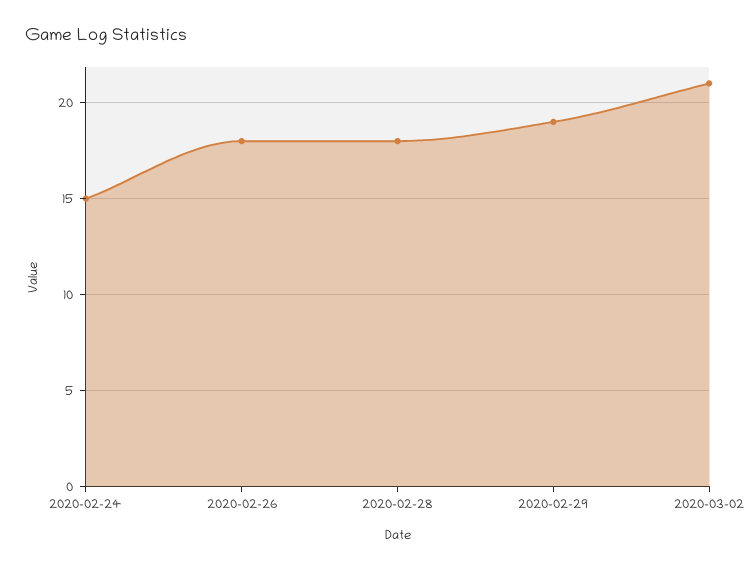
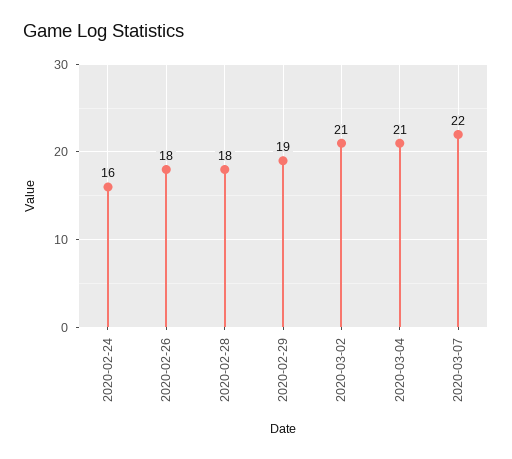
2020-02-24: 15 -> 16
2020-03-04: none -> 21
2020-03-07: none -> 22

